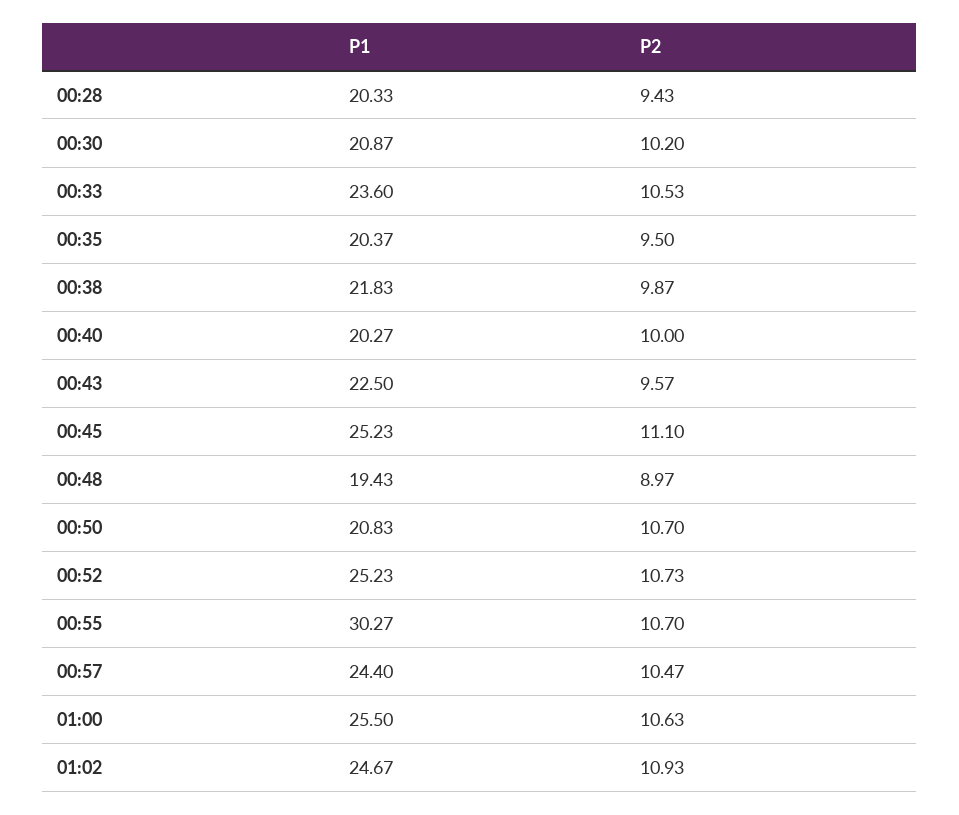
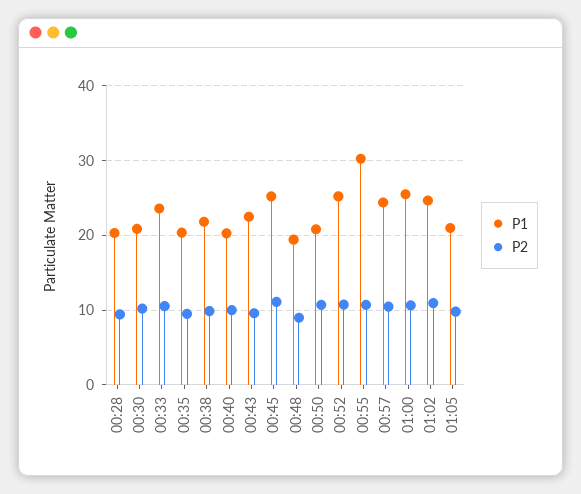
P1, 01:05: none -> 21
P2, 01:05: none -> 10

